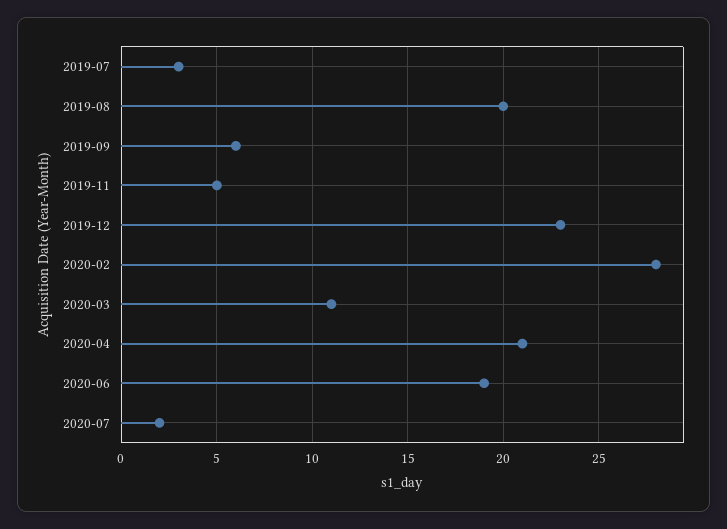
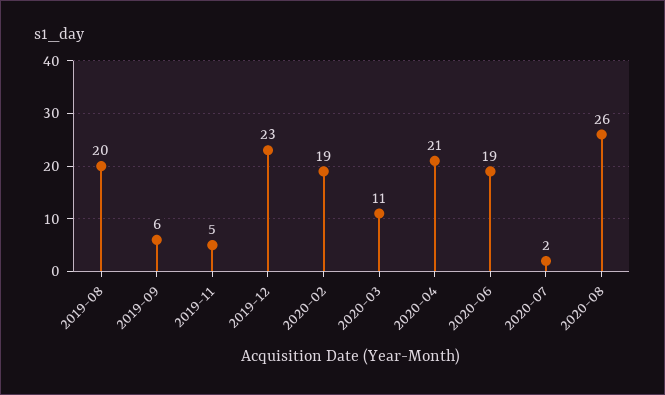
2019-07: 3 -> none
2020-02: 28 -> 19
2020-08: none -> 26

